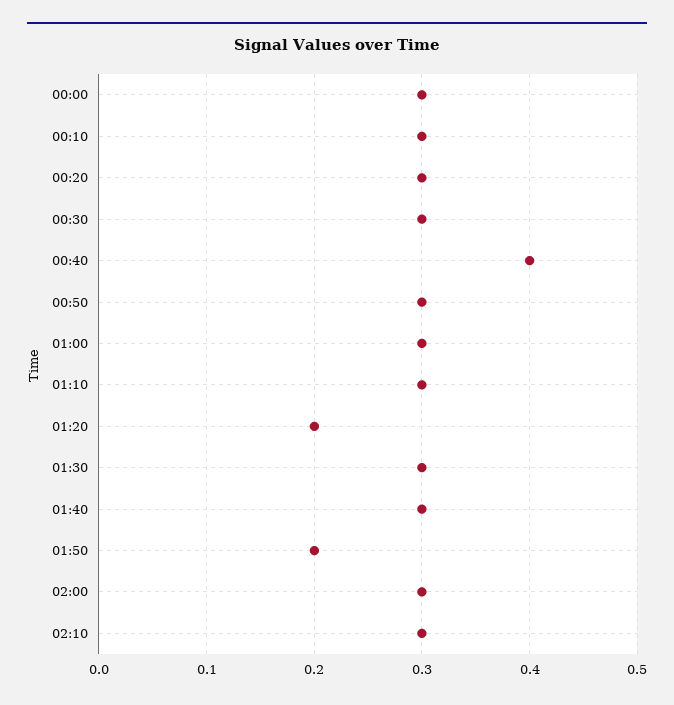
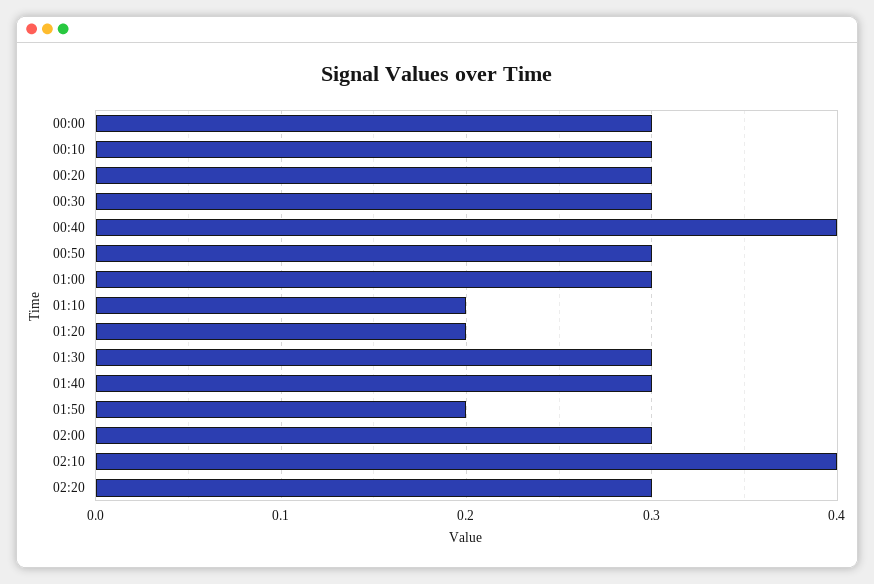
01:10: 0.3 -> 0.2
02:10: 0.3 -> 0.4
02:20: none -> 0.3

